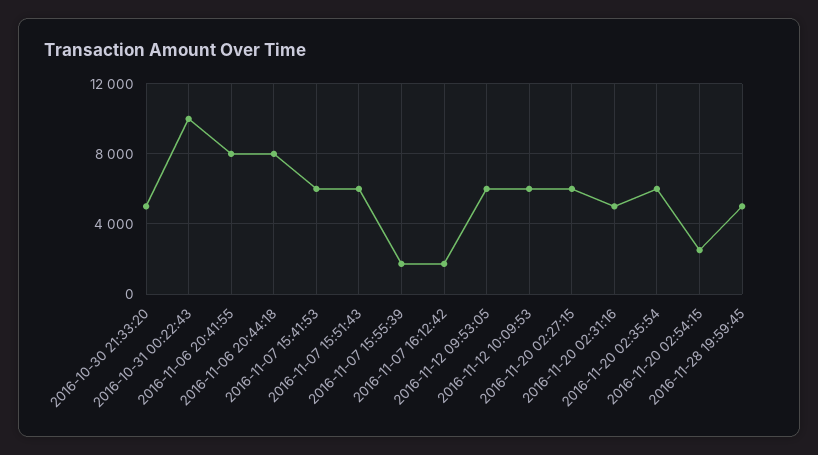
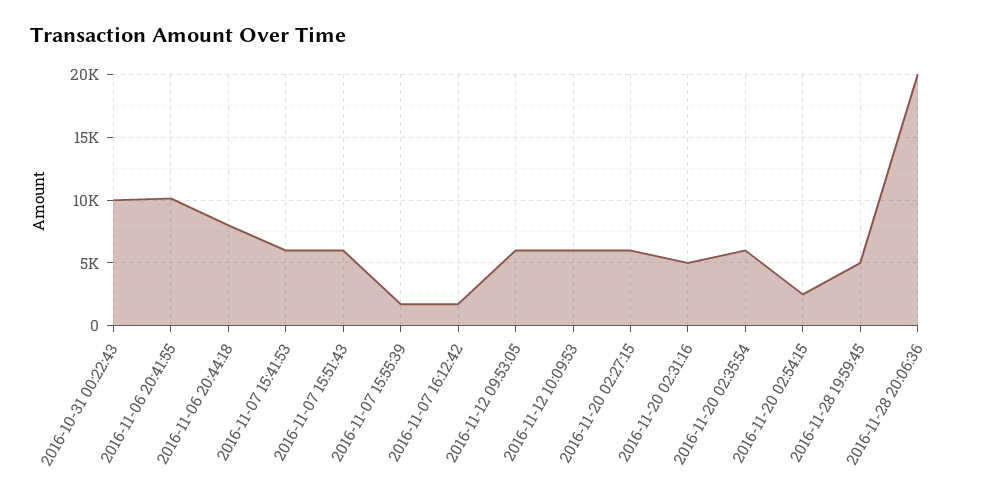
2016-10-30 21:33:20: 5000 -> none
2016-11-06 20:41:55: 8000 -> 10000
2016-11-28 20:06:36: none -> 20000

